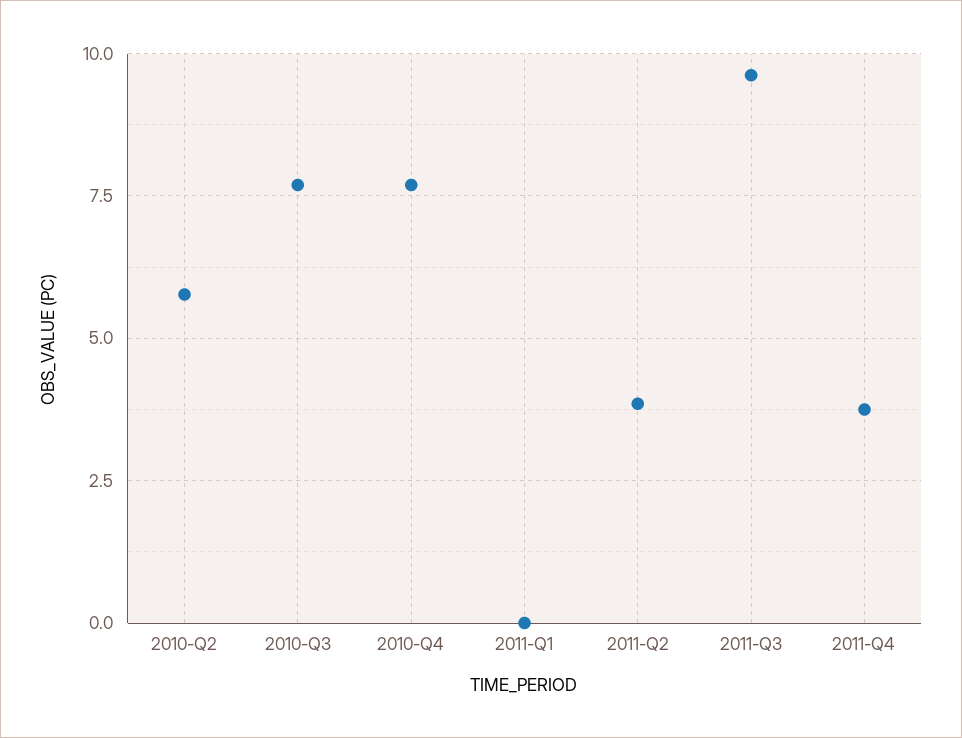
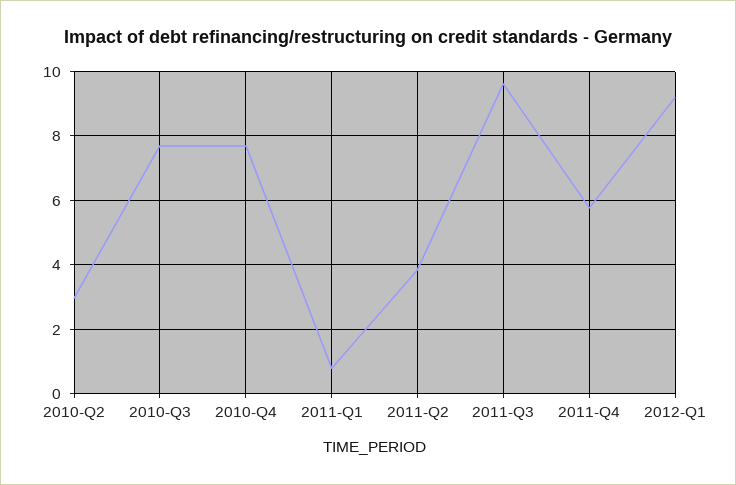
2010-Q2: 5.75 -> 3
2011-Q1: 0 -> 0.8
2011-Q4: 3.75 -> 5.8
2012-Q1: none -> 9.2

